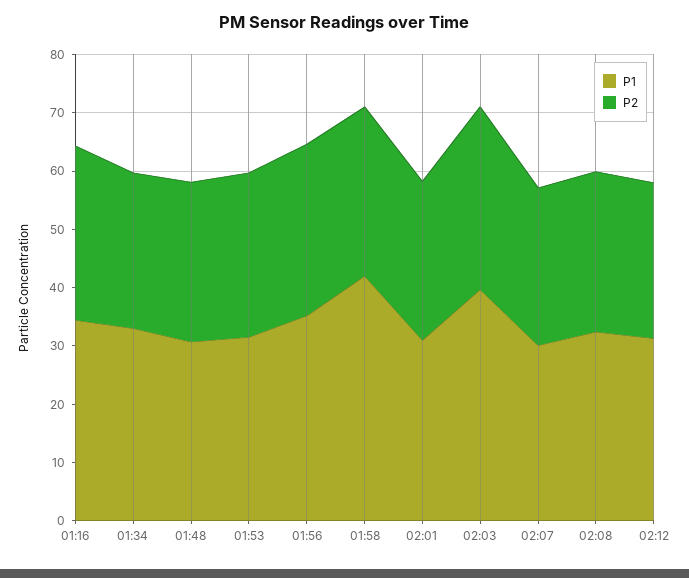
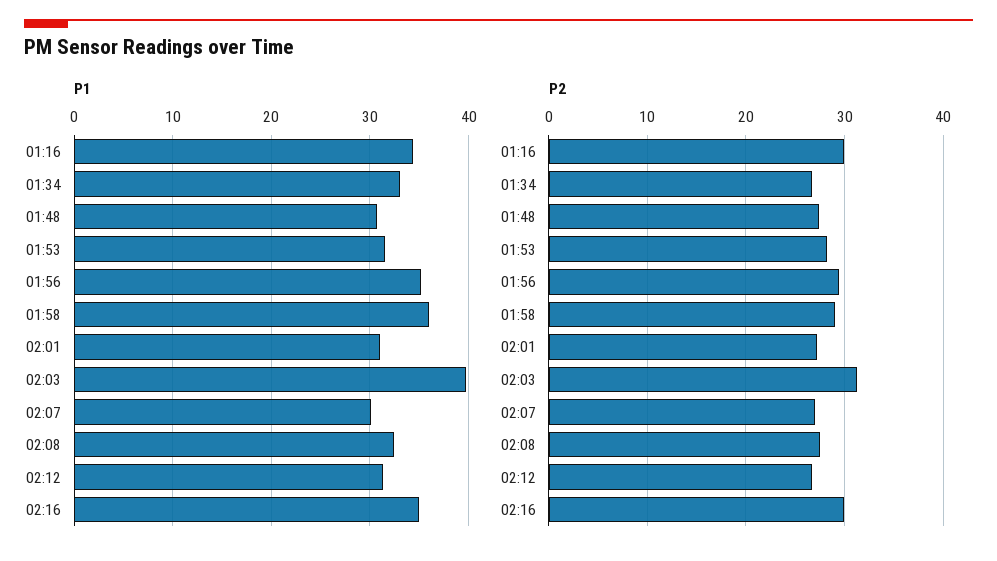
P1, 01:58: 42 -> 36
P1, 02:16: none -> 35
P2, 02:16: none -> 30

